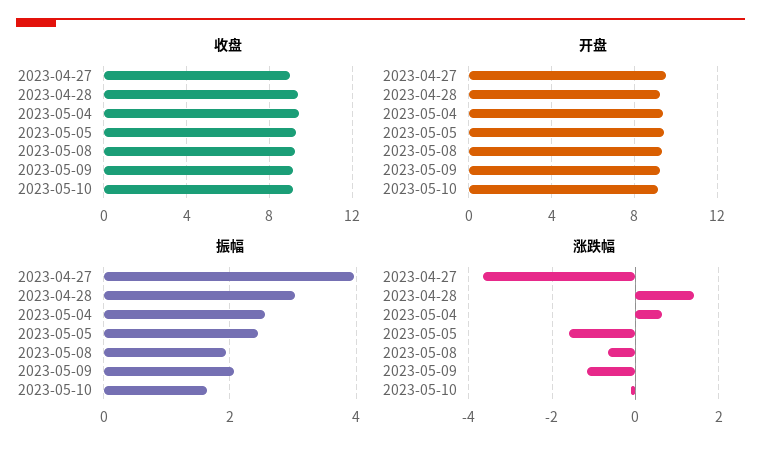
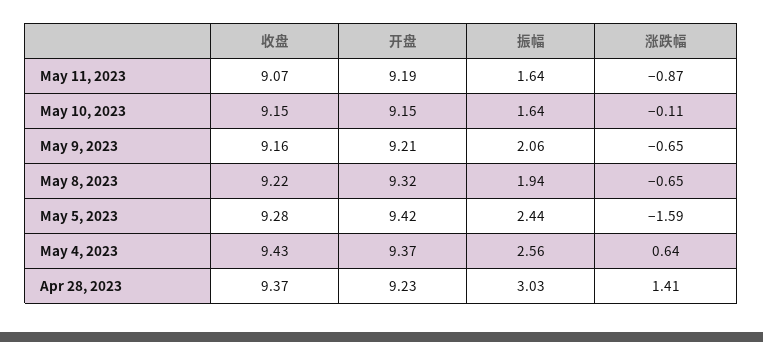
收盘, 2023-04-27: 9 -> none
开盘, 2023-04-27: 9.5 -> none
振幅, 2023-04-27: 4 -> none
涨跌幅, 2023-04-27: -3.6 -> none
涨跌幅, 2023-05-09: -1.2 -> -0.65
收盘, May 11, 2023: none -> 9.07
开盘, May 11, 2023: none -> 9.19
振幅, May 11, 2023: none -> 1.64
涨跌幅, May 11, 2023: none -> -0.87

